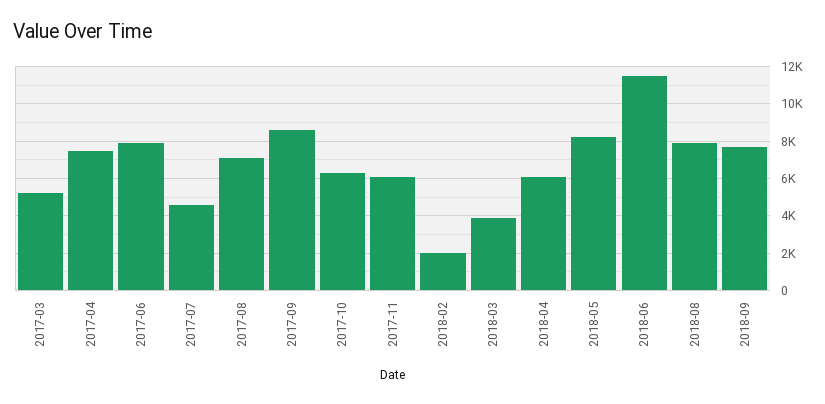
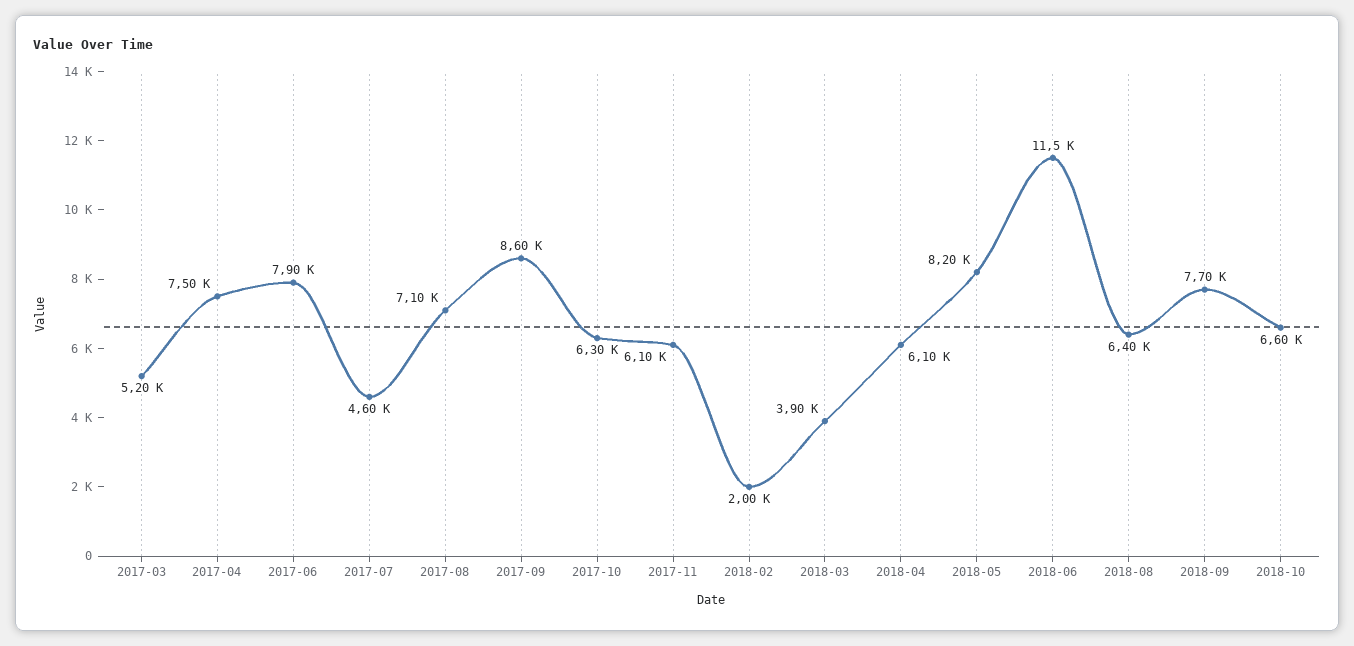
2018-08: 8000 -> 6400
2018-10: none -> 6600

